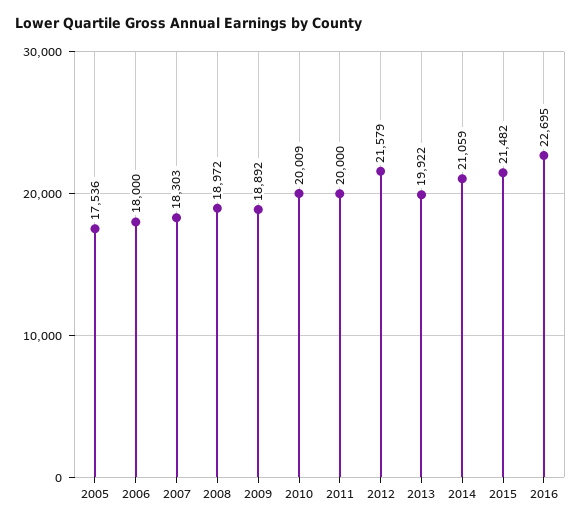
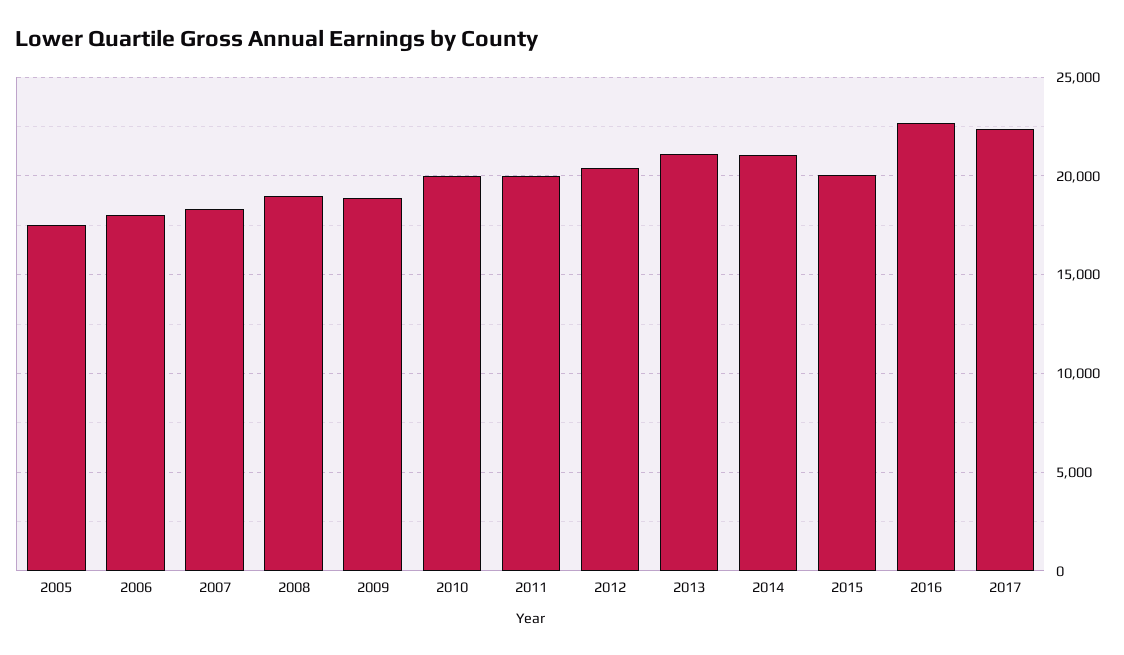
2012: 21579 -> 20500
2013: 19922 -> 21000
2015: 21482 -> 20000
2017: none -> 22500

